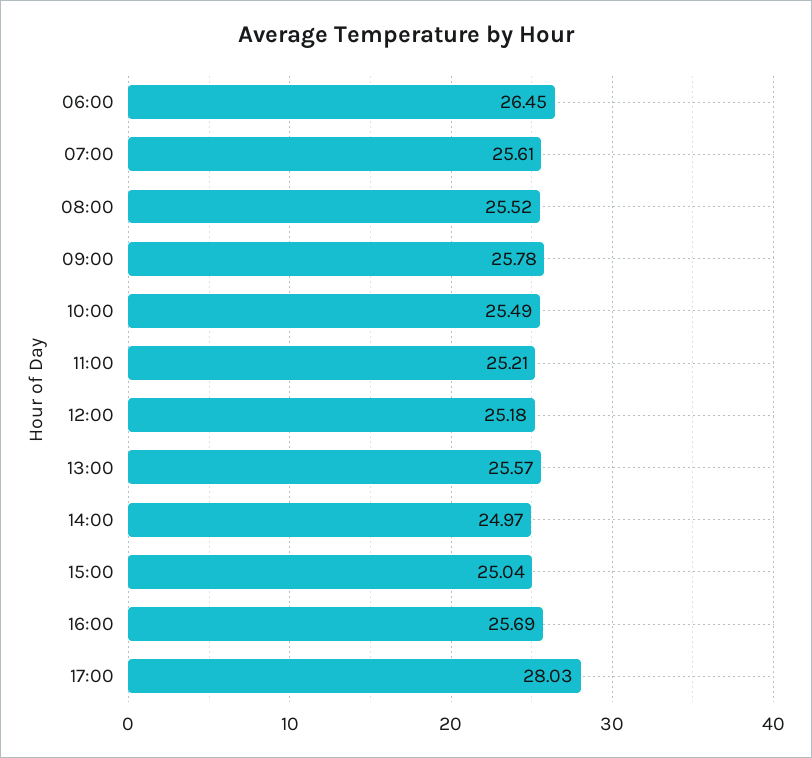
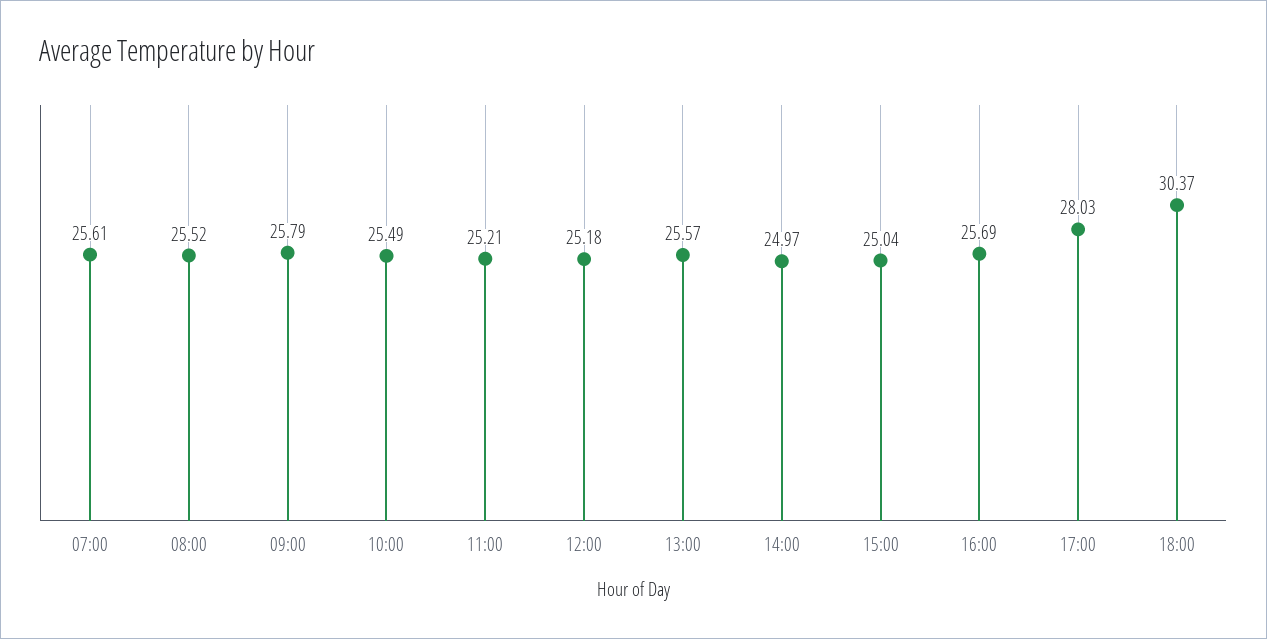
06:00: 26.45 -> none
09:00: 25.78 -> 25.79
18:00: none -> 30.37

